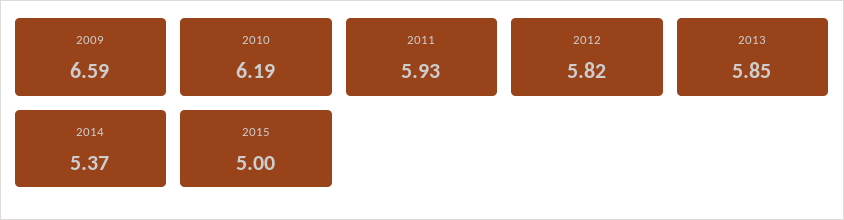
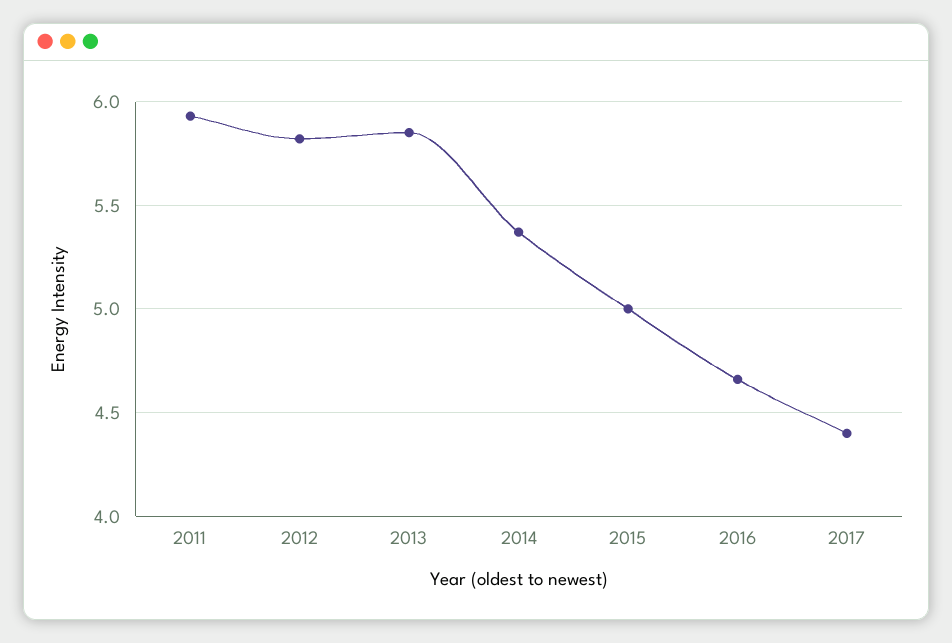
2009: 6.59 -> none
2010: 6.19 -> none
2016: none -> 4.65
2017: none -> 4.4

